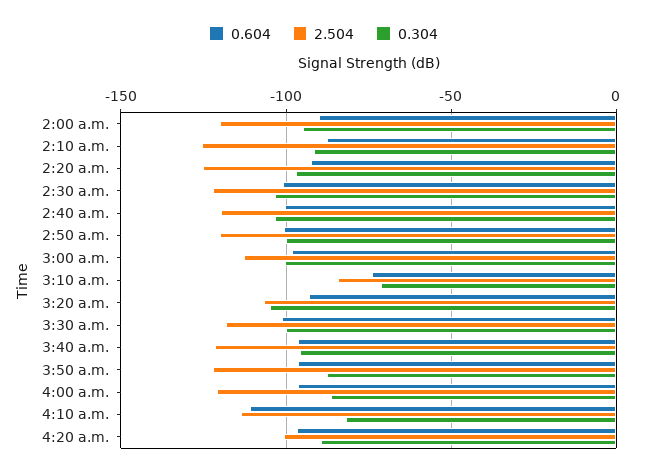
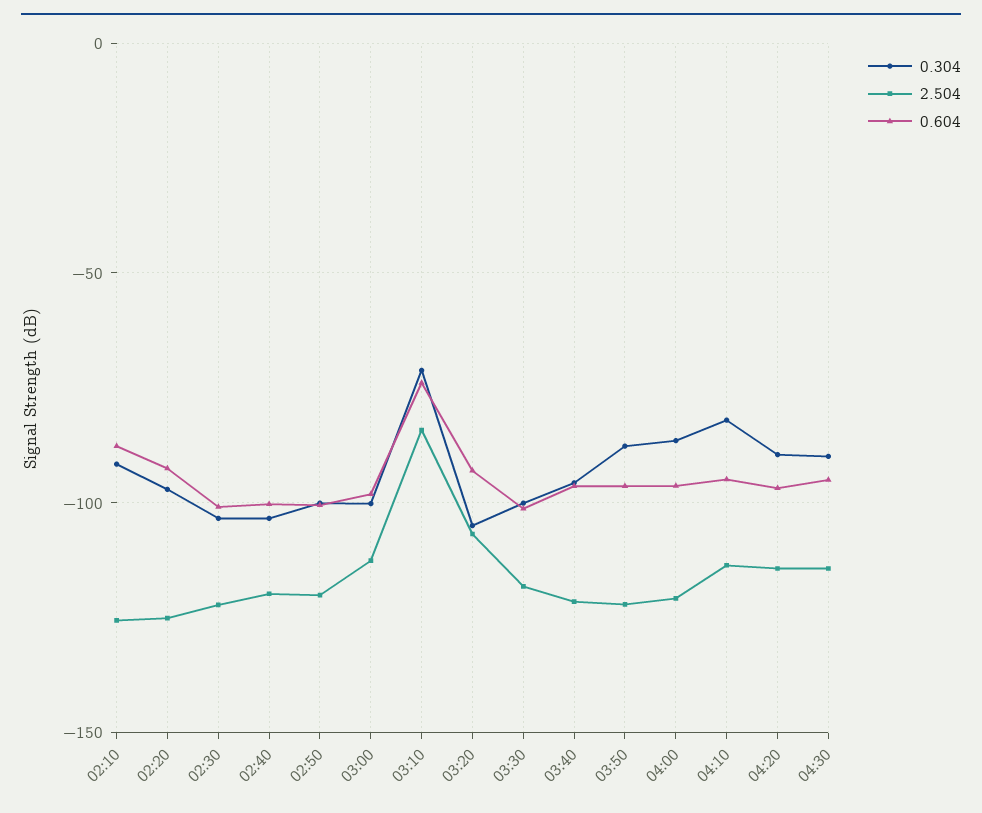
0.604, 2:00 a.m.: -90 -> none
2.504, 2:00 a.m.: -120 -> none
0.304, 2:00 a.m.: -95 -> none
0.604, 4:10 a.m.: -110 -> -95
2.504, 4:20 a.m.: -100 -> -115
0.304, 04:30: none -> -90
2.504, 04:30: none -> -115
0.604, 04:30: none -> -95

